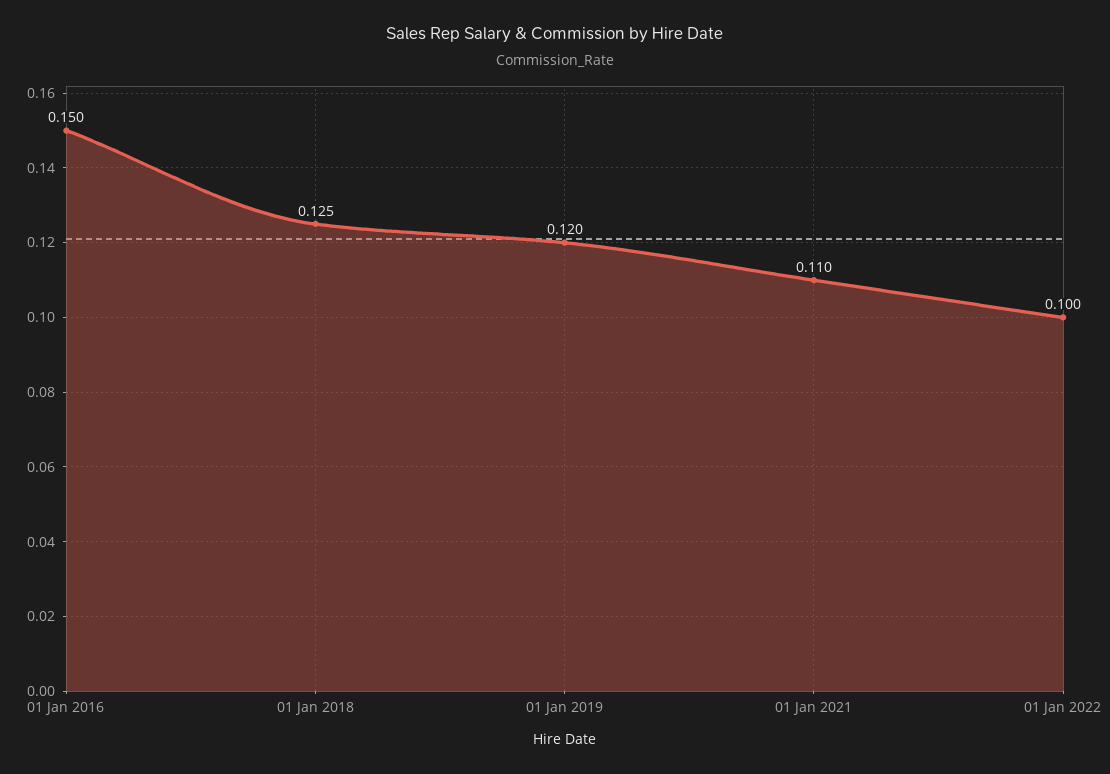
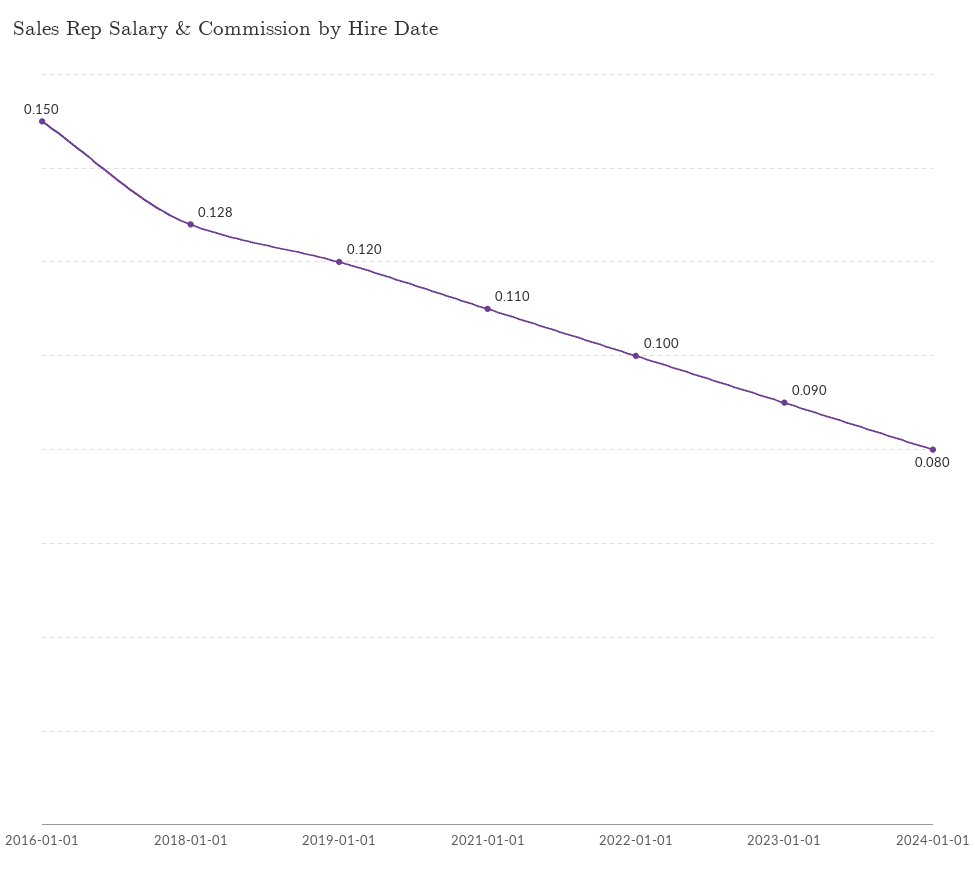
01 Jan 2018: 0.125 -> 0.128
2023-01-01: none -> 0.09
2024-01-01: none -> 0.08

